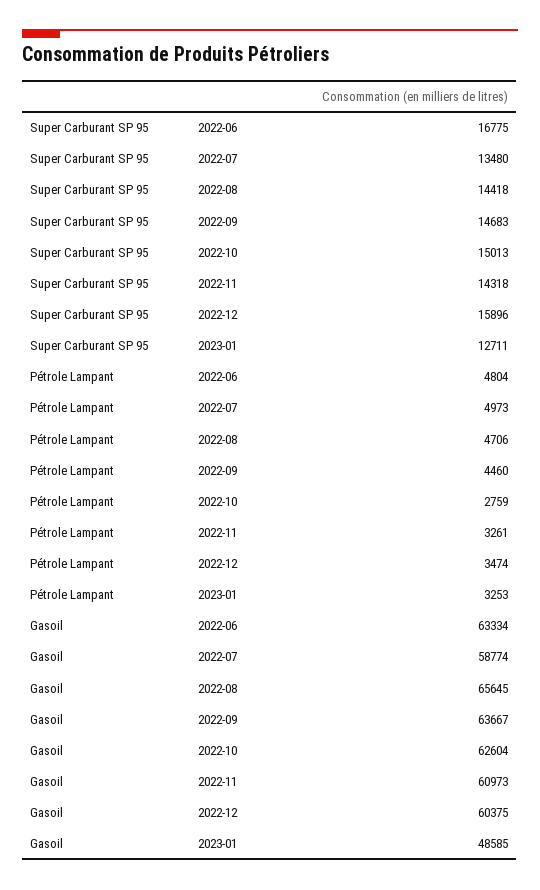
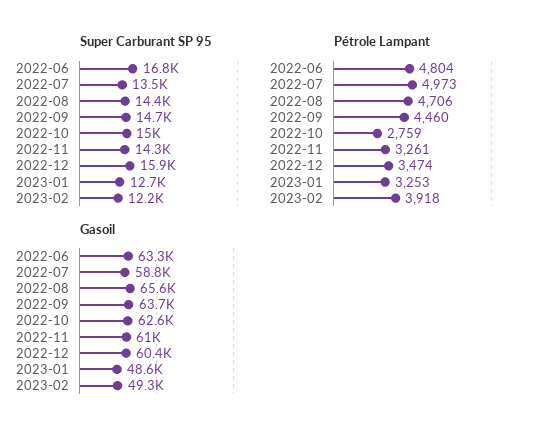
Super Carburant SP 95, 2023-02: none -> 12200
Pétrole Lampant, 2023-02: none -> 3918
Gasoil, 2023-02: none -> 49300

